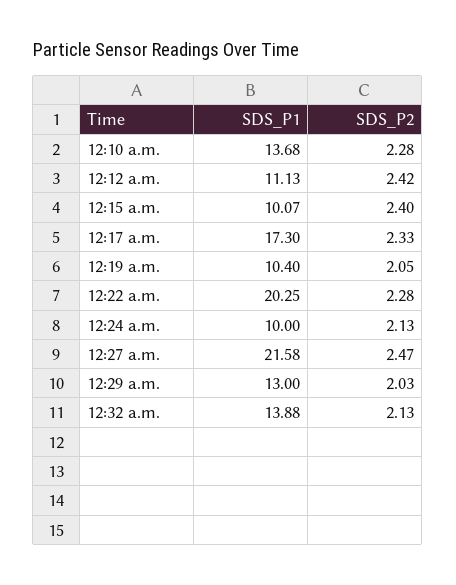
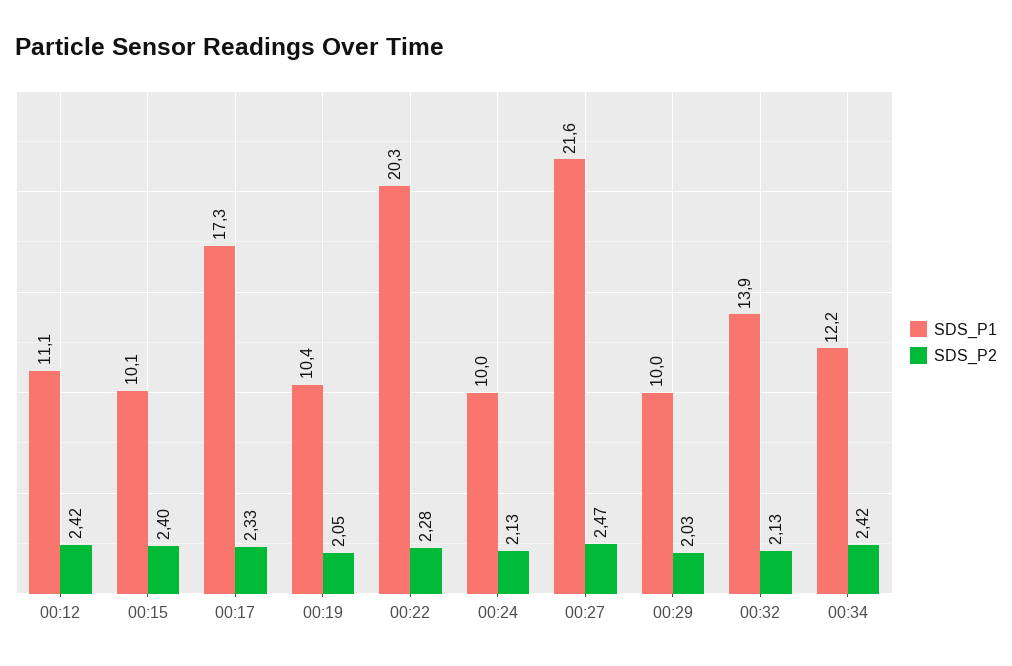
SDS_P1, 12:10 a.m.: 13.68 -> none
SDS_P2, 12:10 a.m.: 2.28 -> none
SDS_P1, 12:29 a.m.: 13 -> 10
SDS_P1, 00:34: none -> 12.2
SDS_P2, 00:34: none -> 2.42

